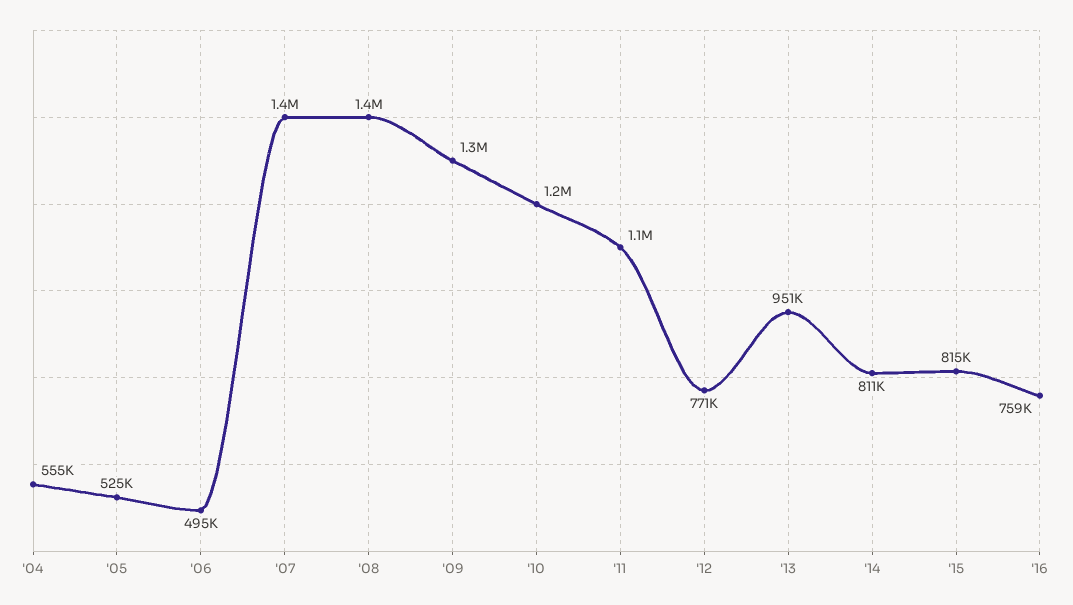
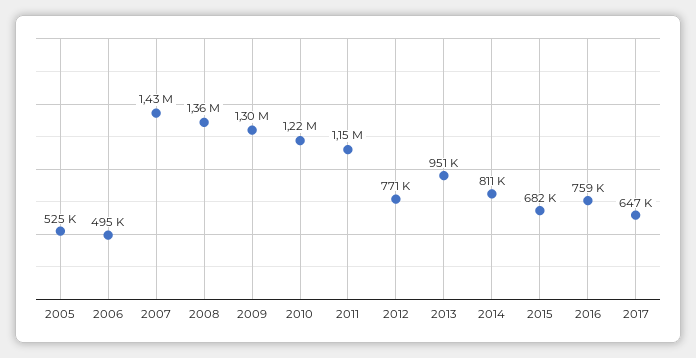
'04: 555000 -> none
'15: 815000 -> 682000
2017: none -> 647000

